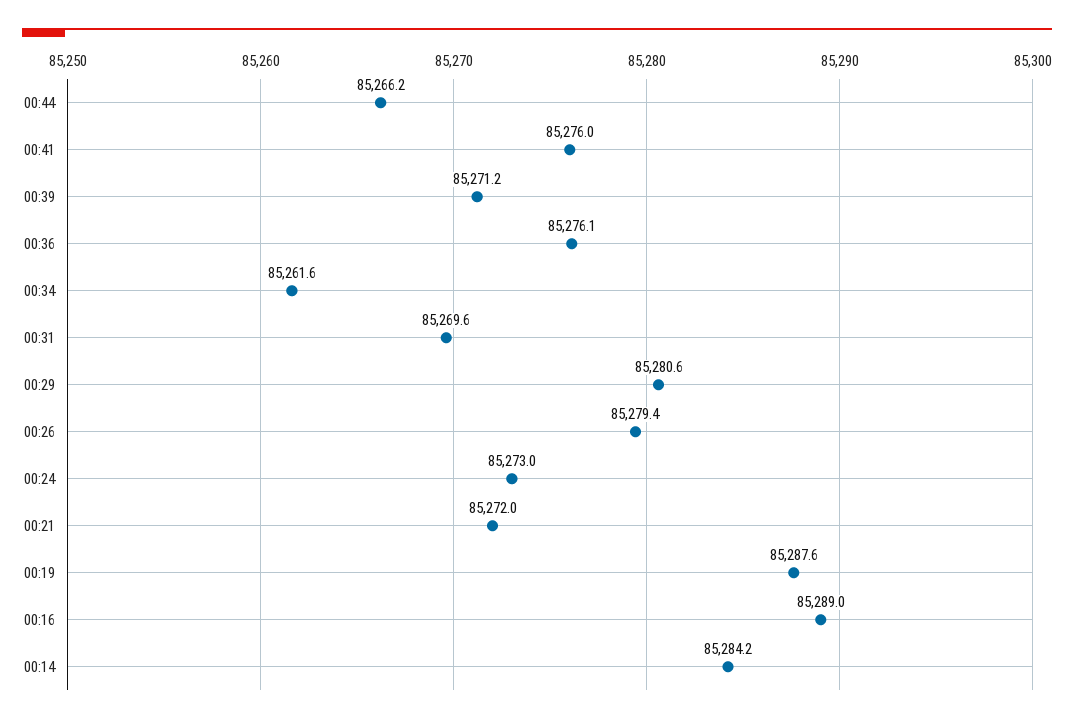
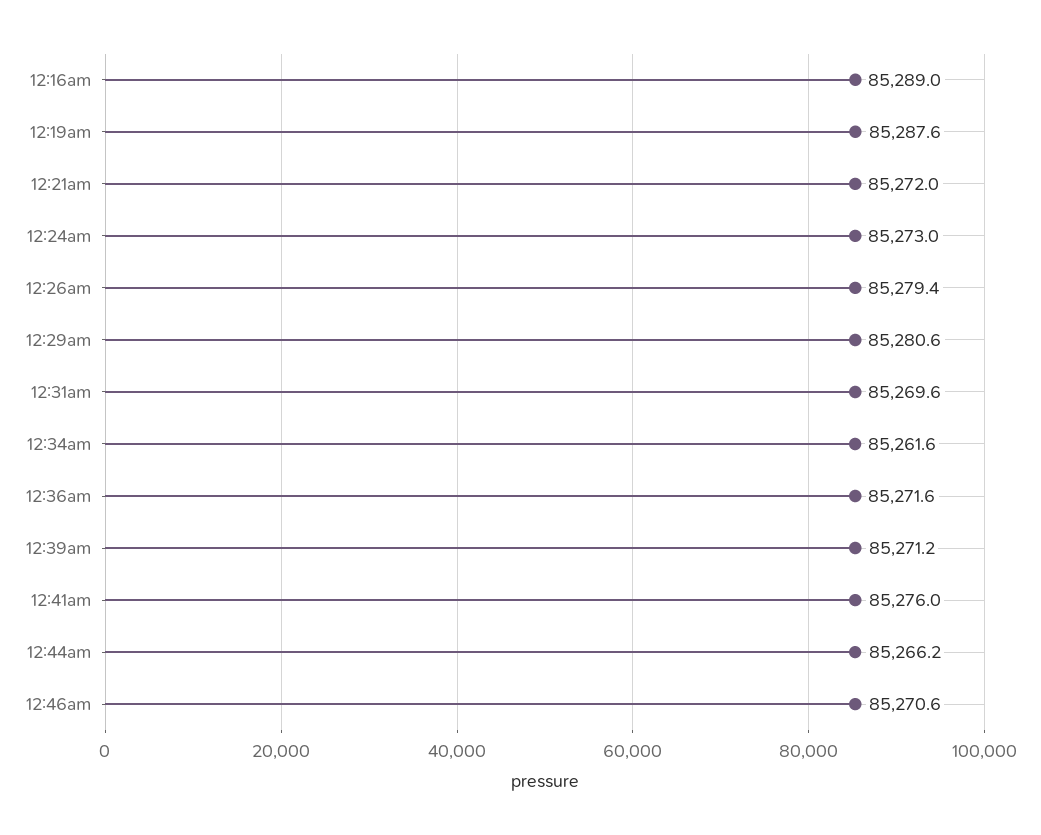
00:36: 85276.1 -> 85271.6
00:14: 85284.2 -> none
12:46am: none -> 85270.6

